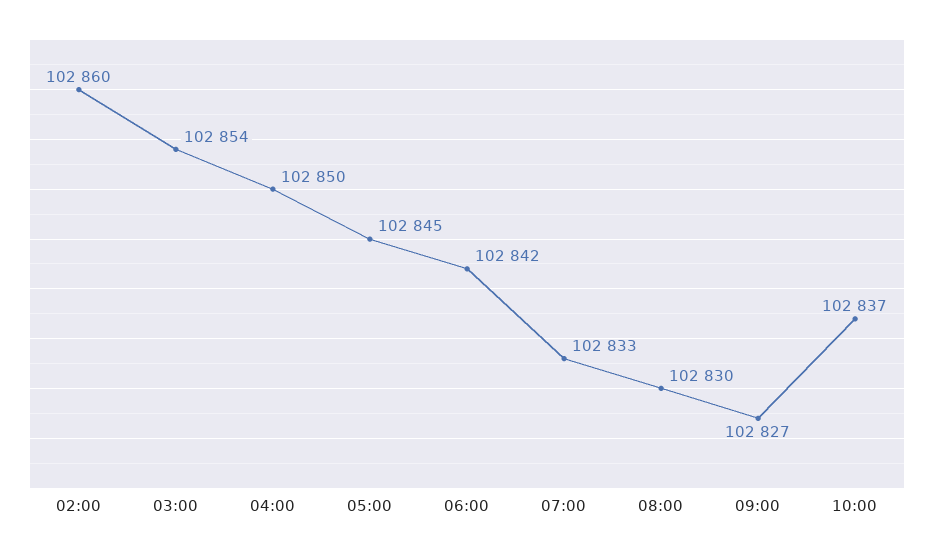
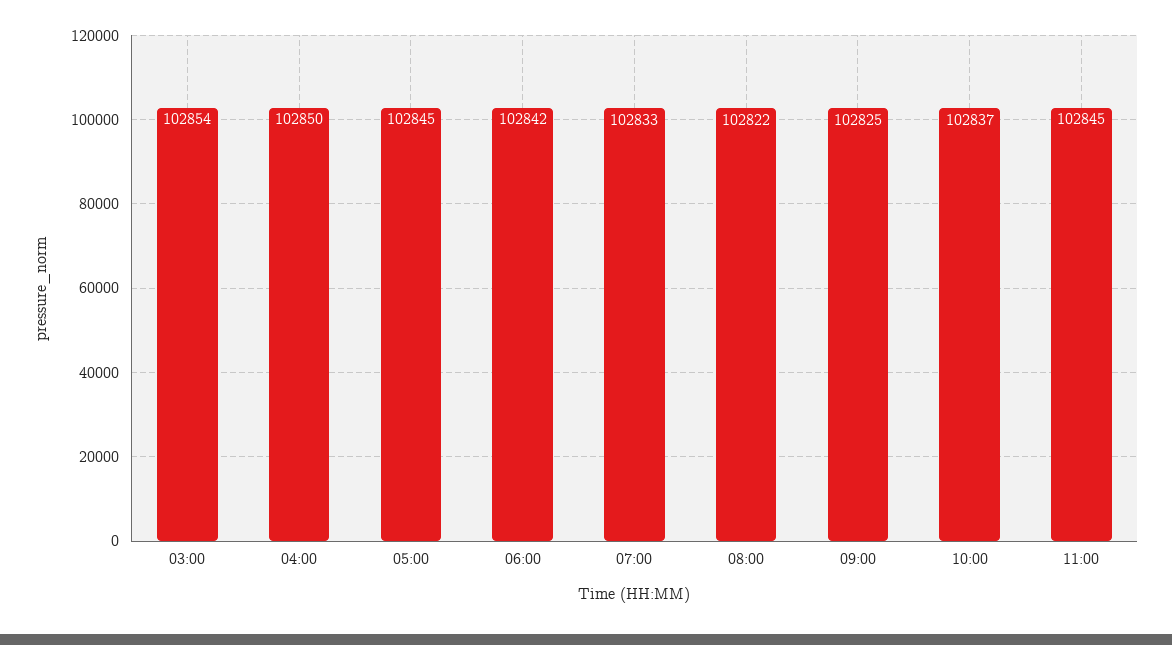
02:00: 102860 -> none
08:00: 102830 -> 102822
09:00: 102827 -> 102825
11:00: none -> 102845

